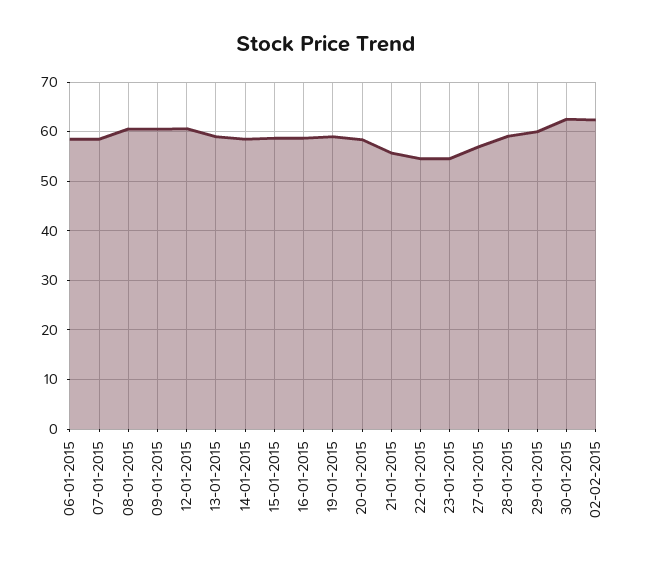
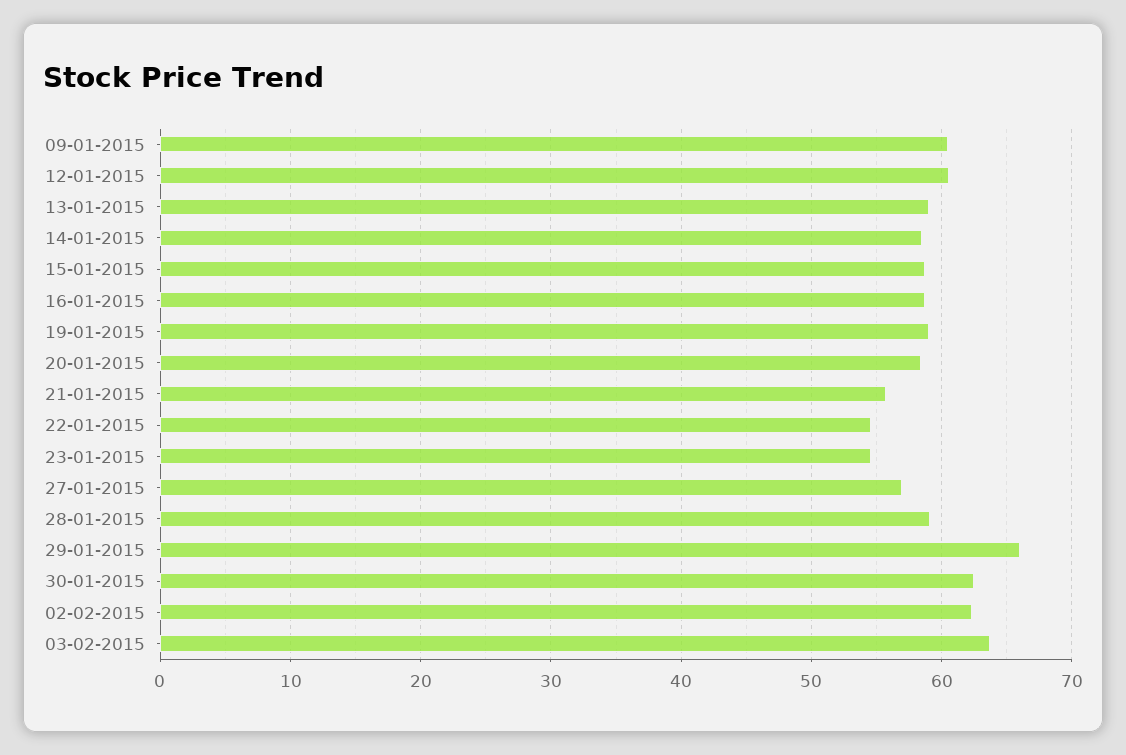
06-01-2015: 58 -> none
07-01-2015: 58 -> none
08-01-2015: 60 -> none
29-01-2015: 60 -> 66
03-02-2015: none -> 64

